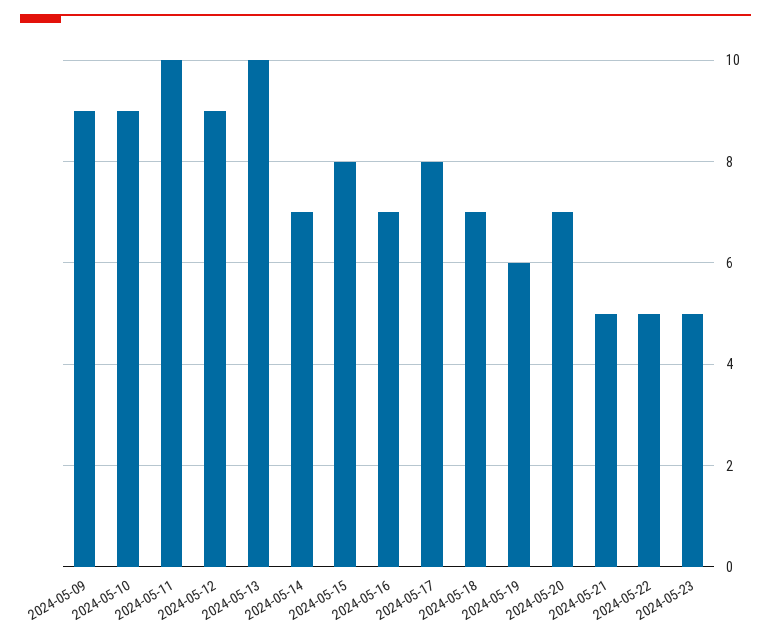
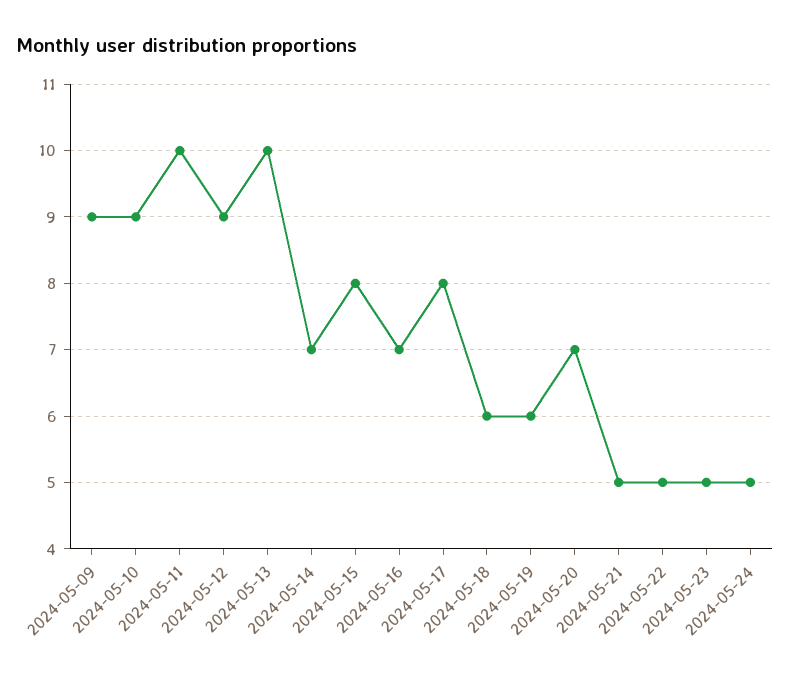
2024-05-18: 7 -> 6
2024-05-24: none -> 5

